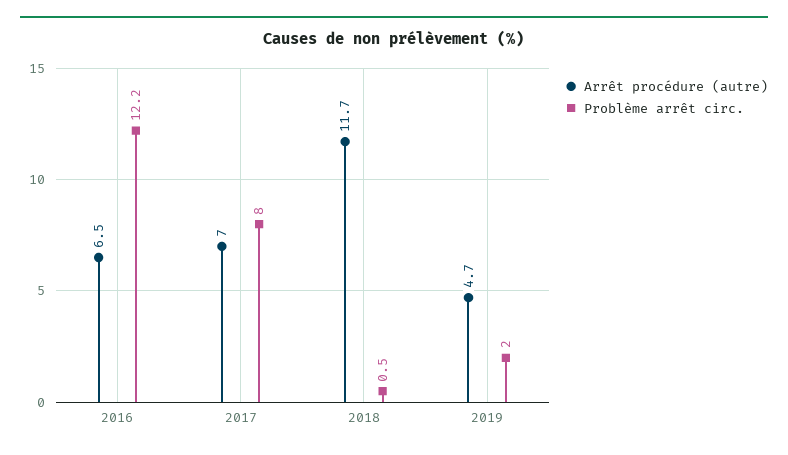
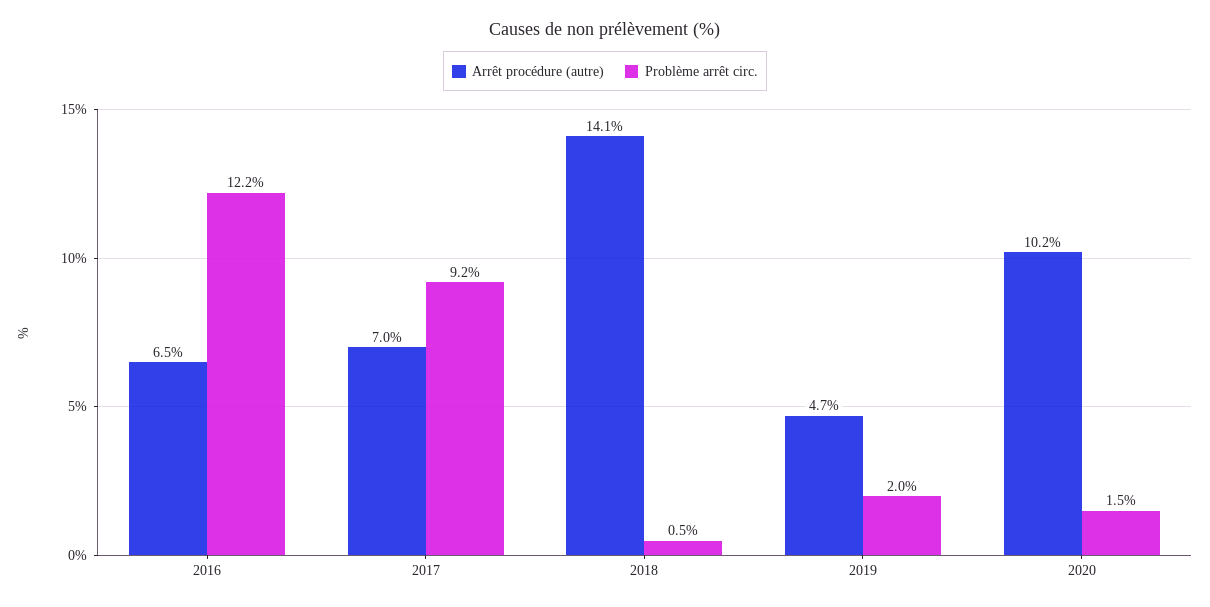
Problème arrêt circ., 2017: 8 -> 9.2
Arrêt procédure (autre), 2018: 11.7 -> 14.1
Arrêt procédure (autre), 2020: none -> 10.2
Problème arrêt circ., 2020: none -> 1.5

